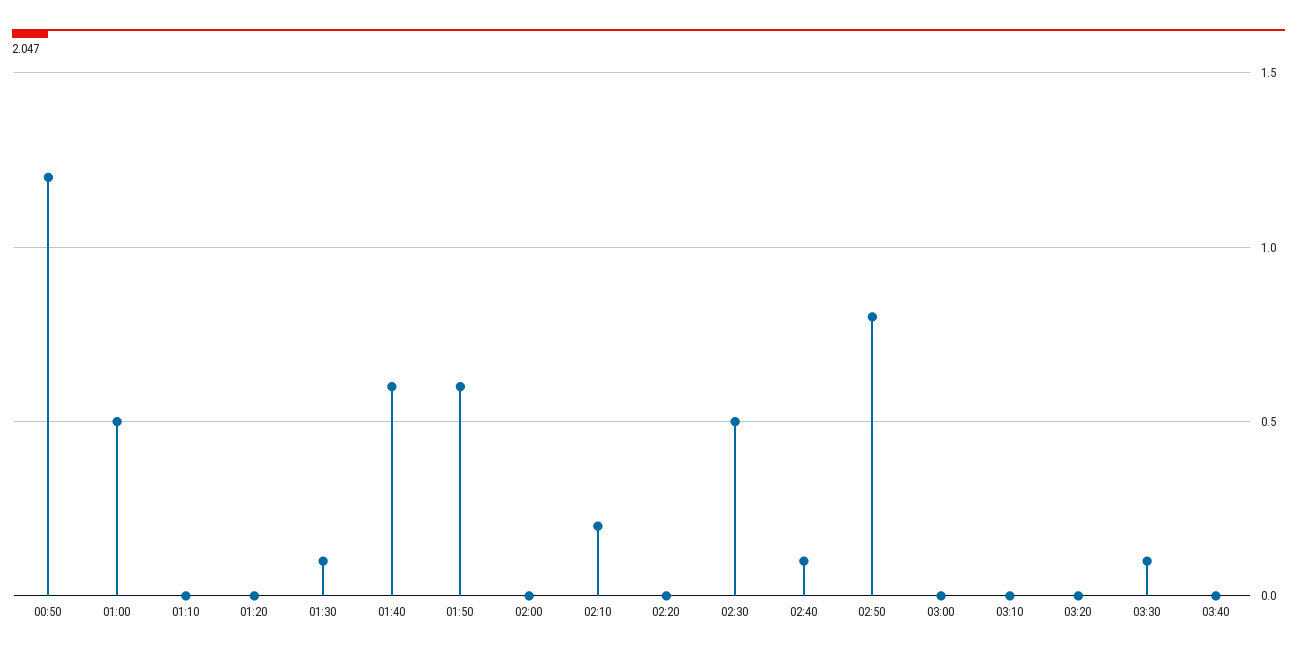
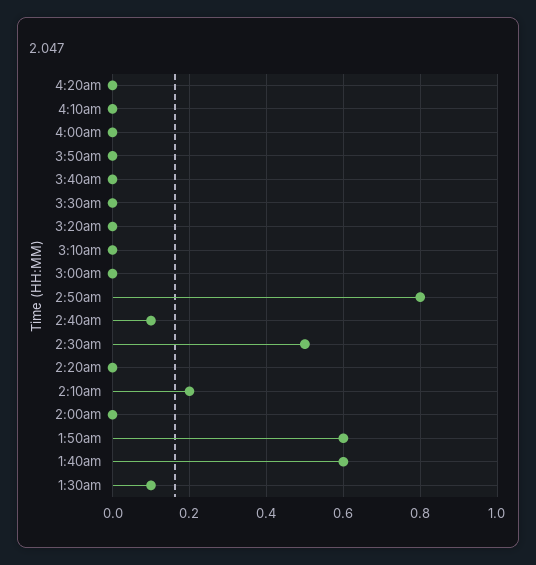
00:50: 1.2 -> none
01:00: 0.5 -> none
01:10: 0 -> none
01:20: 0 -> none
03:30: 0.1 -> 0
4:20am: none -> 0
4:10am: none -> 0
4:00am: none -> 0
3:50am: none -> 0

